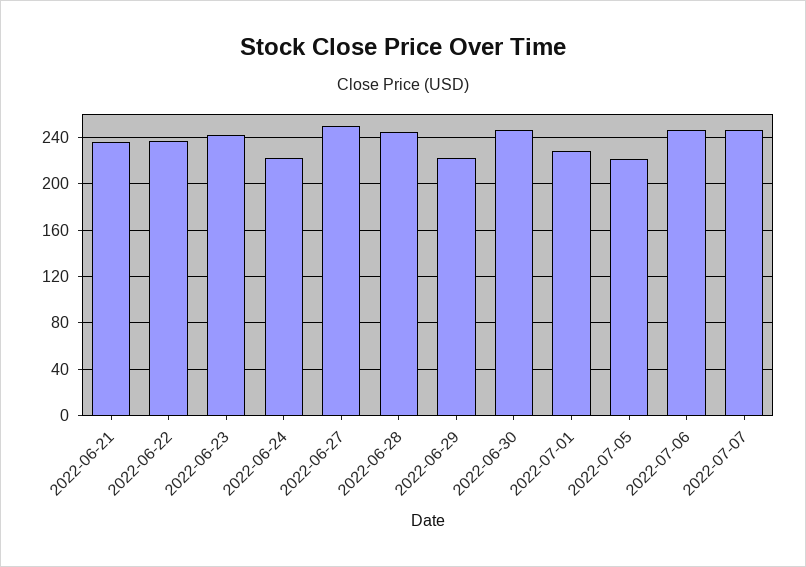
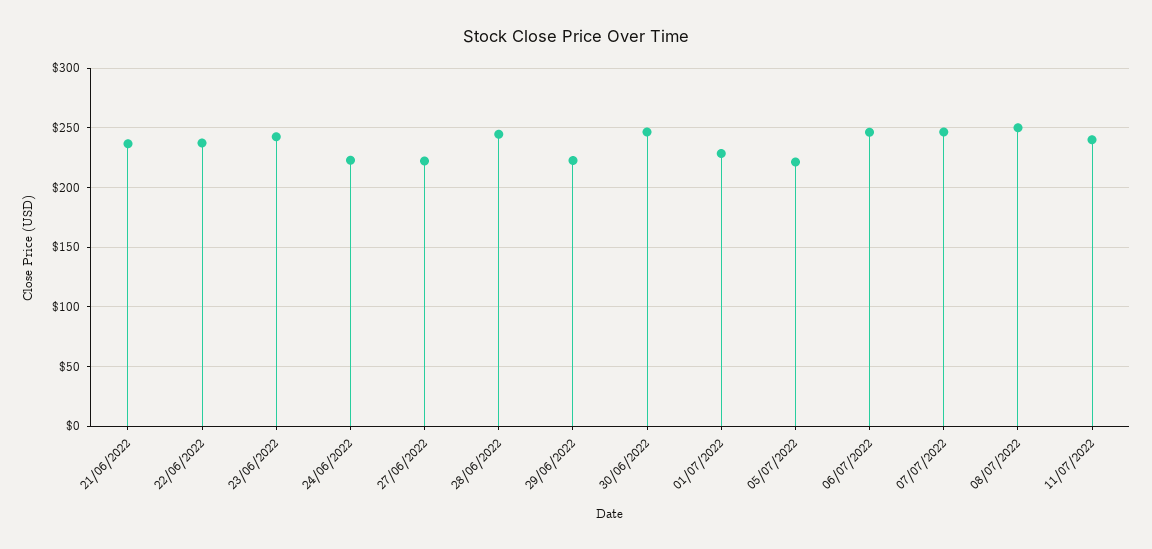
2022-06-27: 250 -> 220
08/07/2022: none -> 250
11/07/2022: none -> 240

